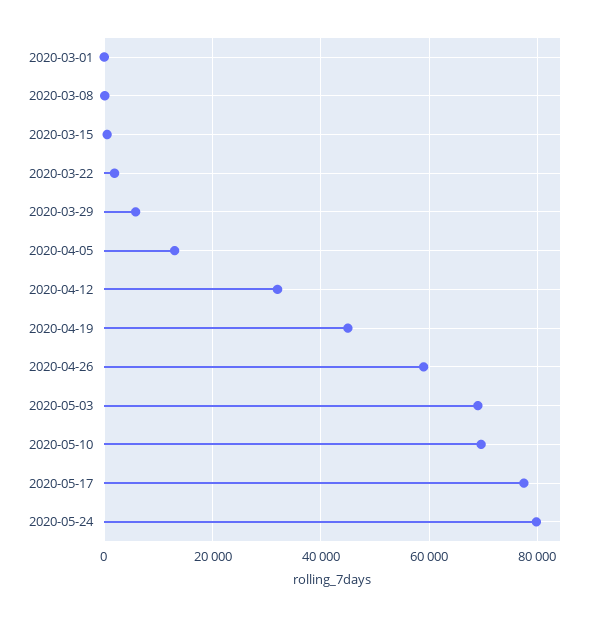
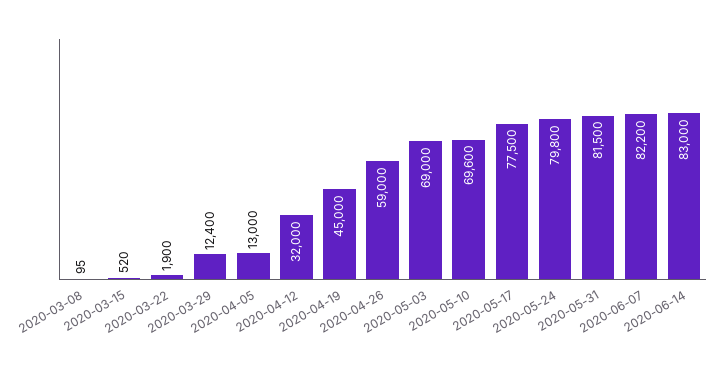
2020-03-01: 0 -> none
2020-03-29: 6000 -> 12400
2020-05-31: none -> 81500
2020-06-07: none -> 82200
2020-06-14: none -> 83000

